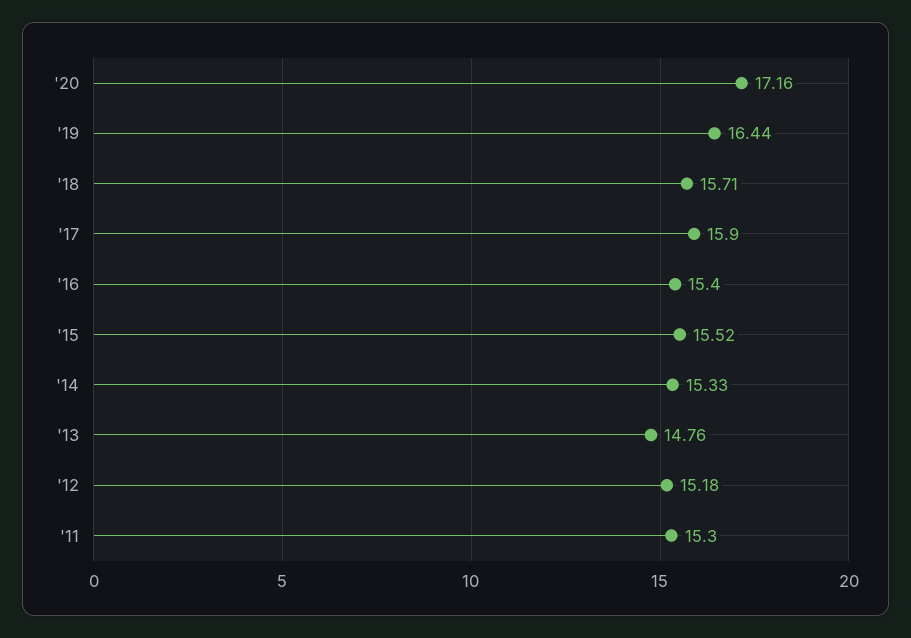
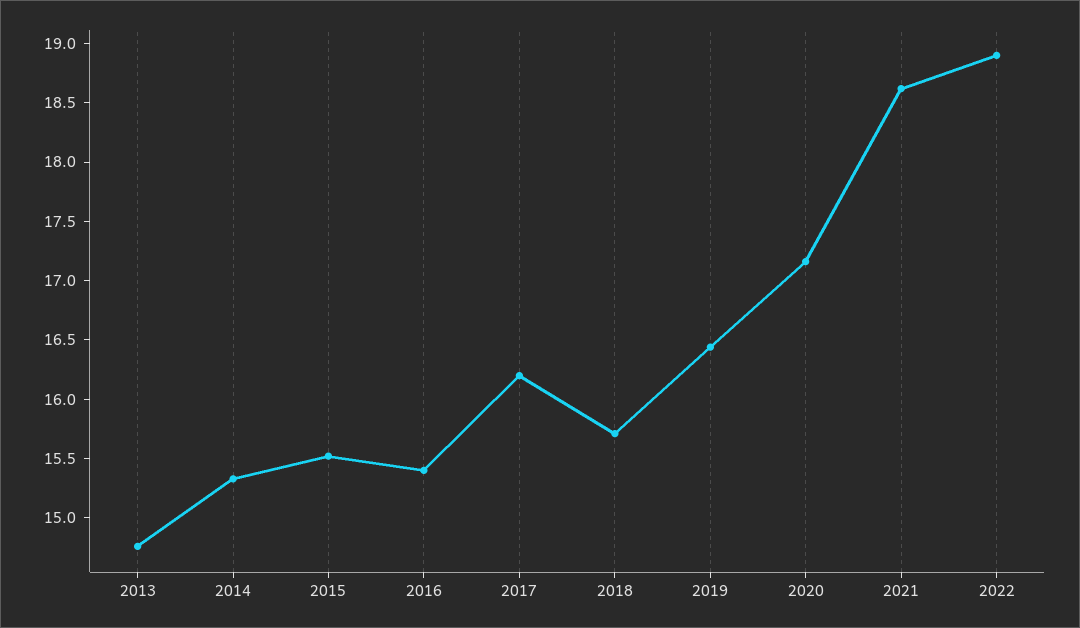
'17: 15.9 -> 16.2
'12: 15.18 -> none
'11: 15.3 -> none
2021: none -> 18.6
2022: none -> 18.9

